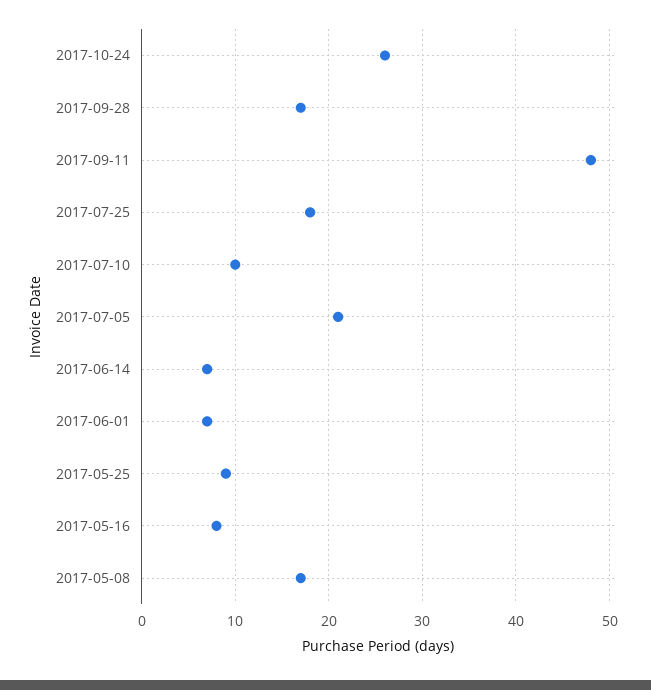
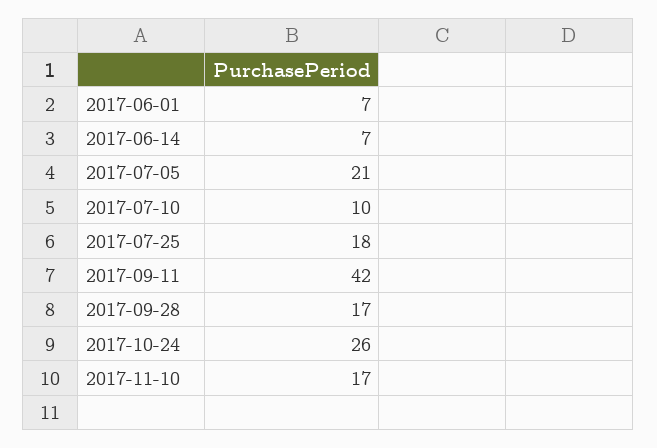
2017-09-11: 48 -> 42
2017-05-25: 9 -> none
2017-05-16: 8 -> none
2017-05-08: 17 -> none
2017-11-10: none -> 17

